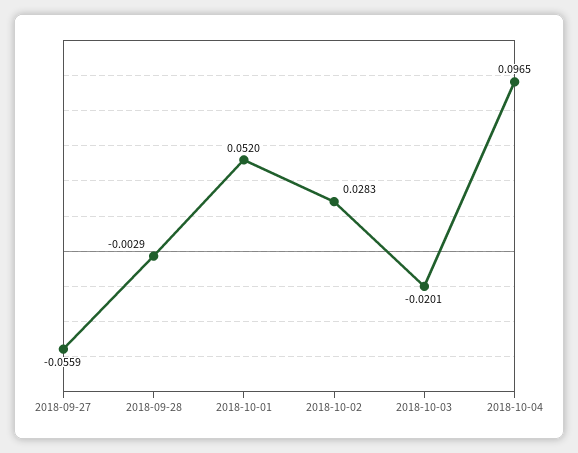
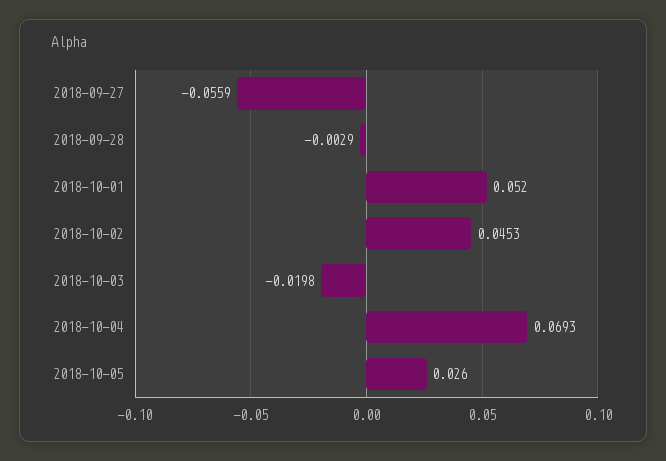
2018-10-02: 0.0283 -> 0.0453
2018-10-03: -0.0201 -> -0.0198
2018-10-04: 0.0965 -> 0.0693
2018-10-05: none -> 0.026

